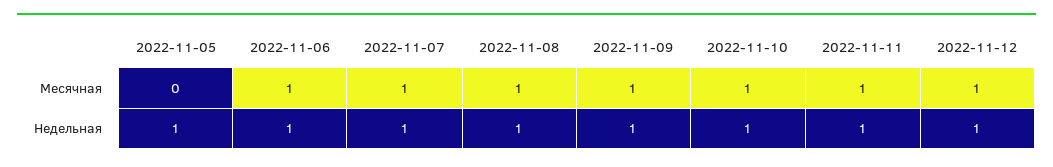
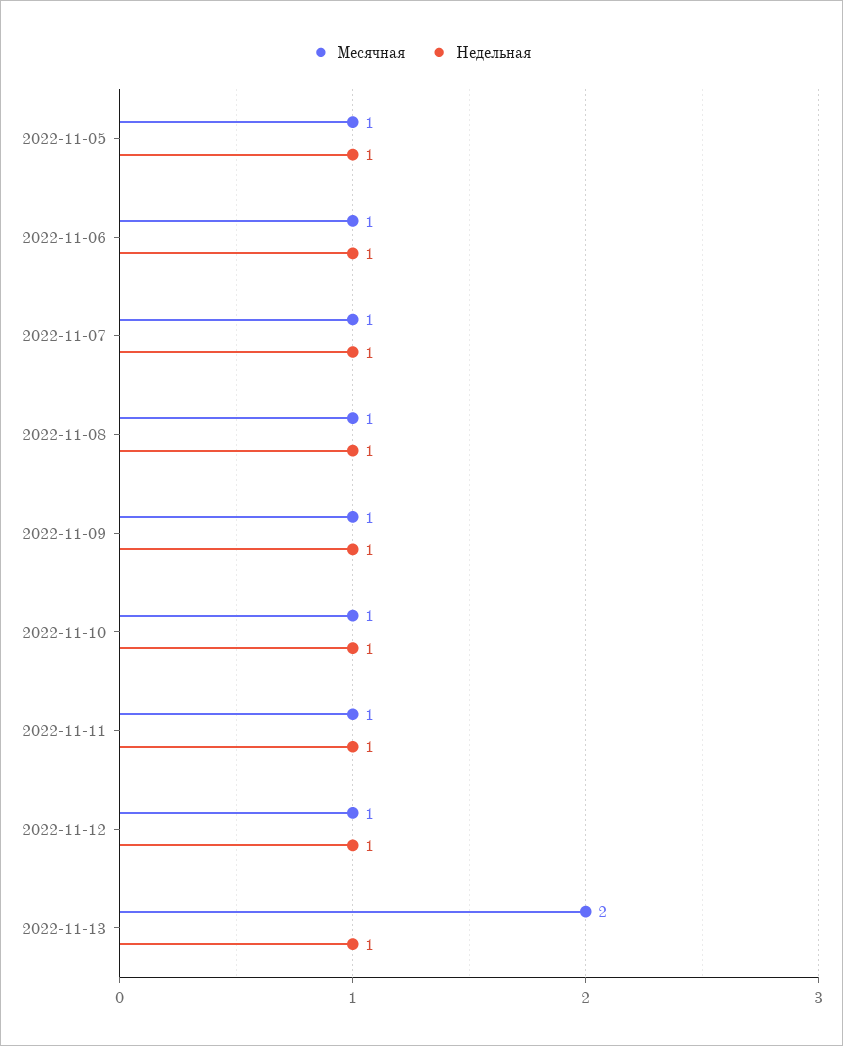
Месячная, 2022-11-05: 0 -> 1
Месячная, 2022-11-13: none -> 2
Недельная, 2022-11-13: none -> 1

